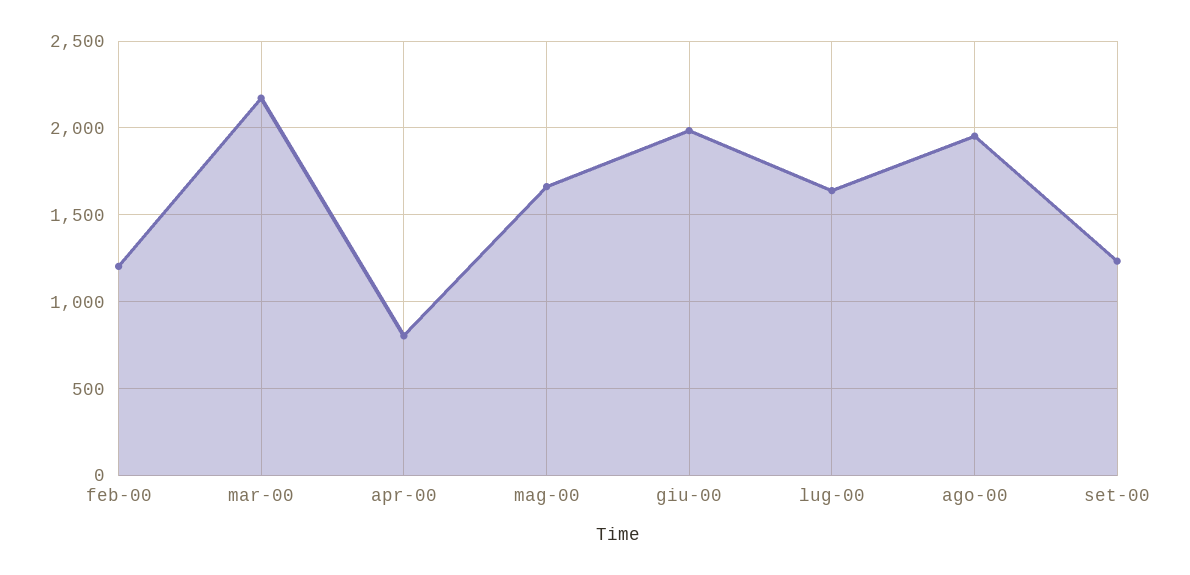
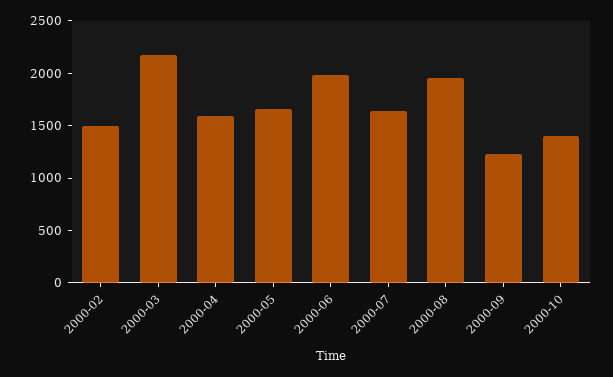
feb-00: 1200 -> 1500
apr-00: 800 -> 1600
2000-10: none -> 1400

